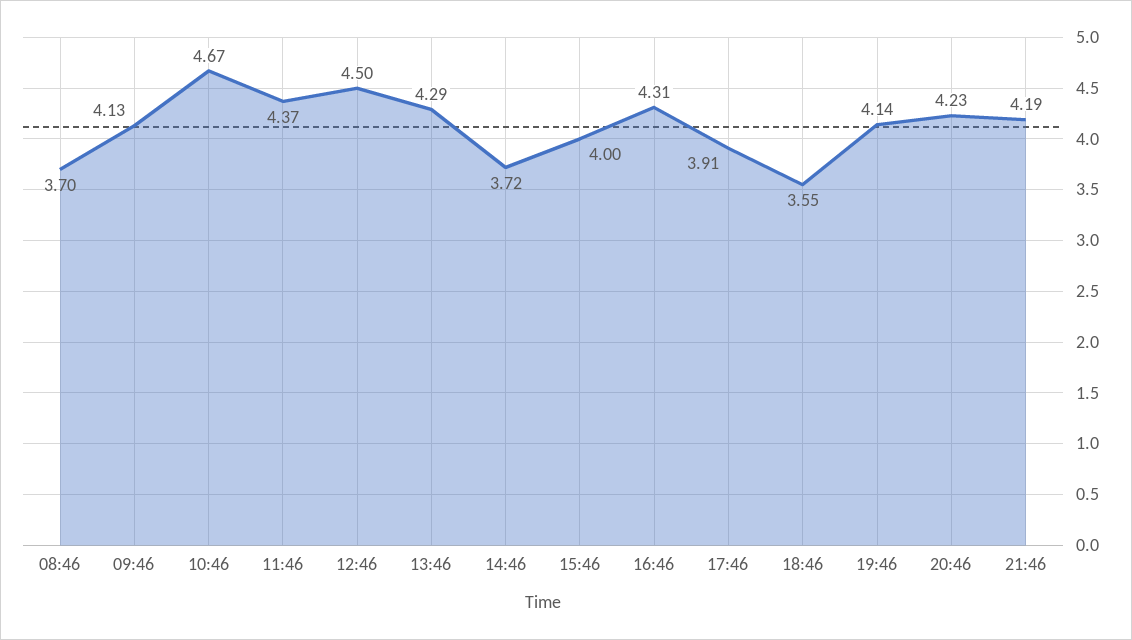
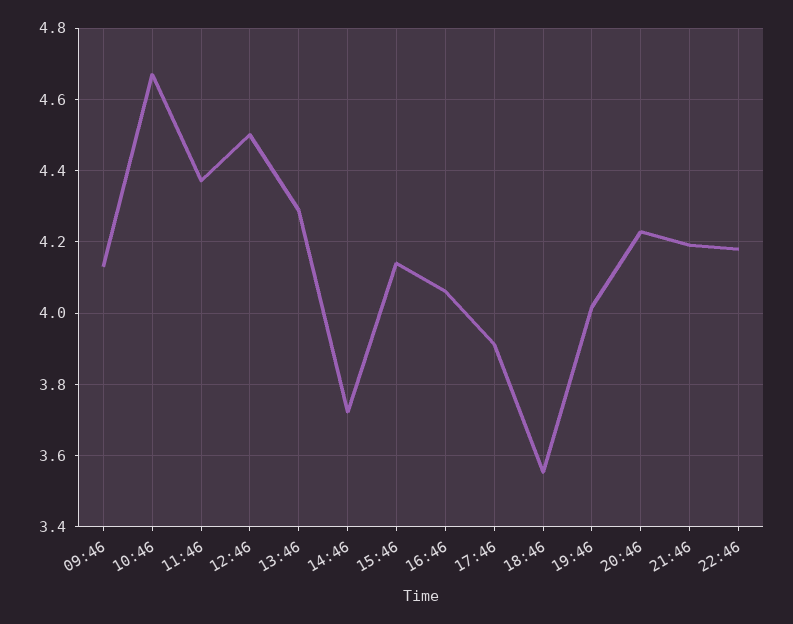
08:46: 3.7 -> none
15:46: 4 -> 4.14
16:46: 4.31 -> 4.06
19:46: 4.14 -> 4.02
22:46: none -> 4.18

